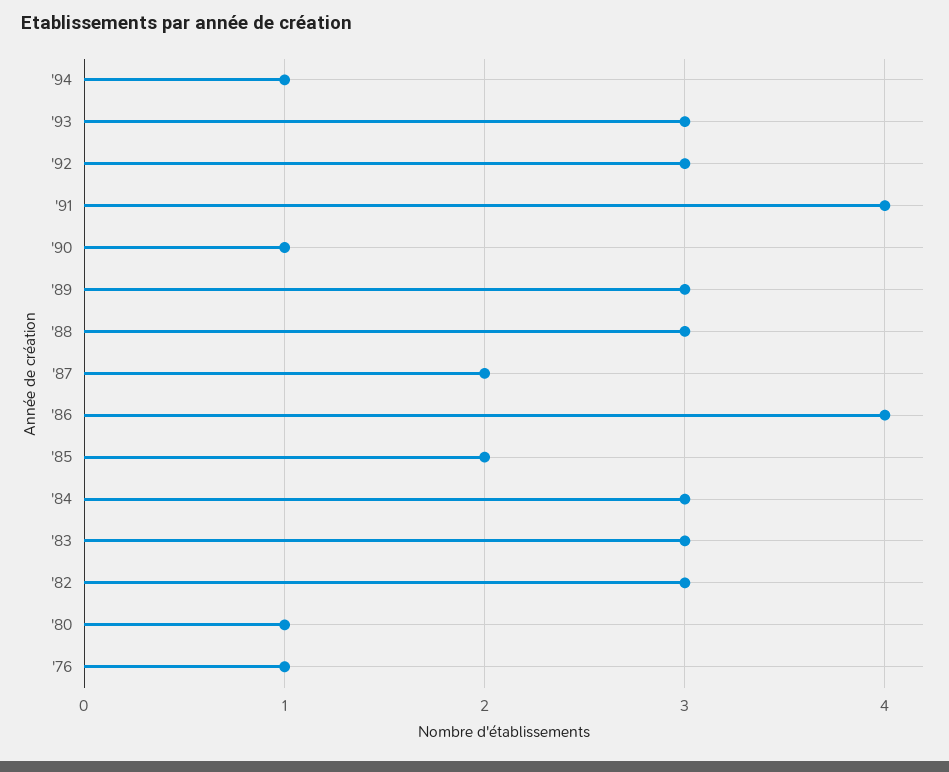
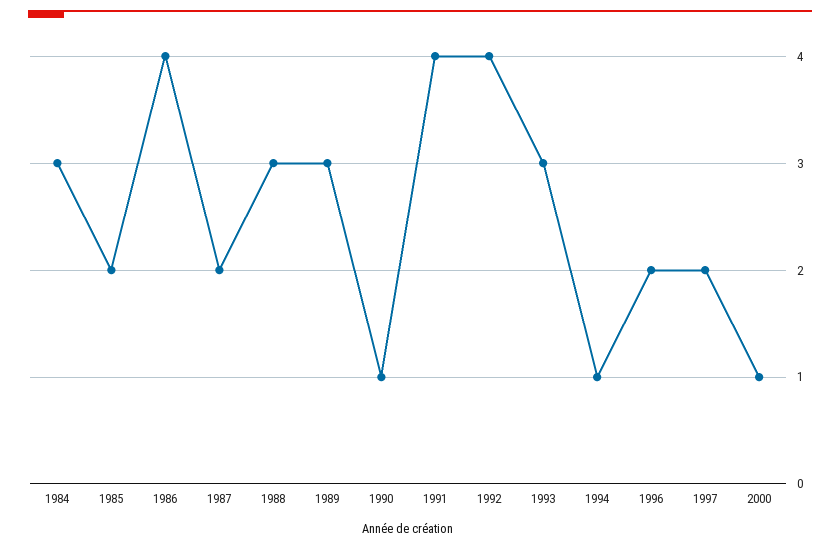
'92: 3 -> 4
'83: 3 -> none
'82: 3 -> none
'80: 1 -> none
'76: 1 -> none
1996: none -> 2
1997: none -> 2
2000: none -> 1

